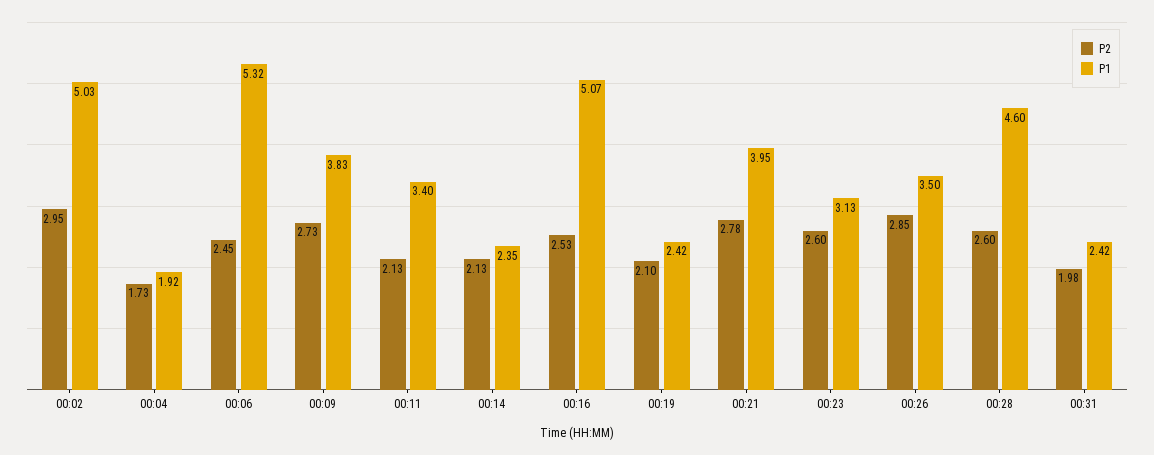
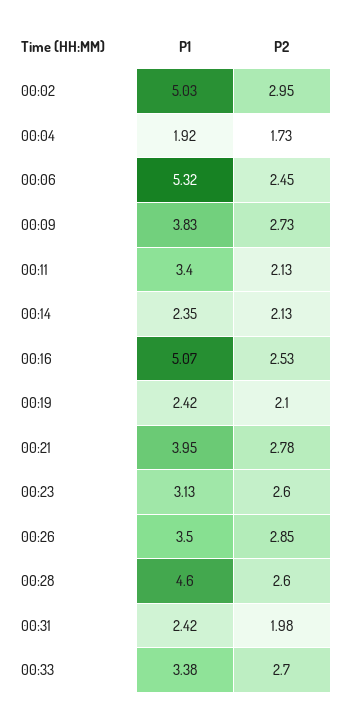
P1, 00:33: none -> 3.38
P2, 00:33: none -> 2.7

